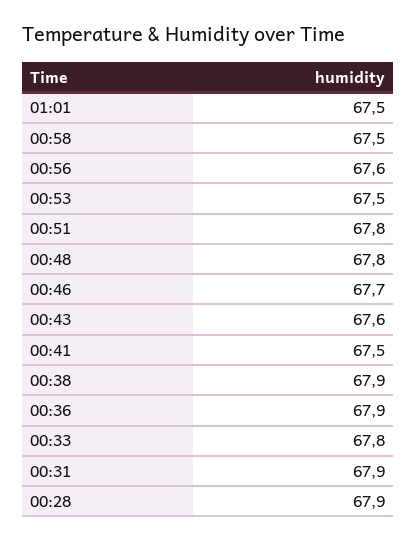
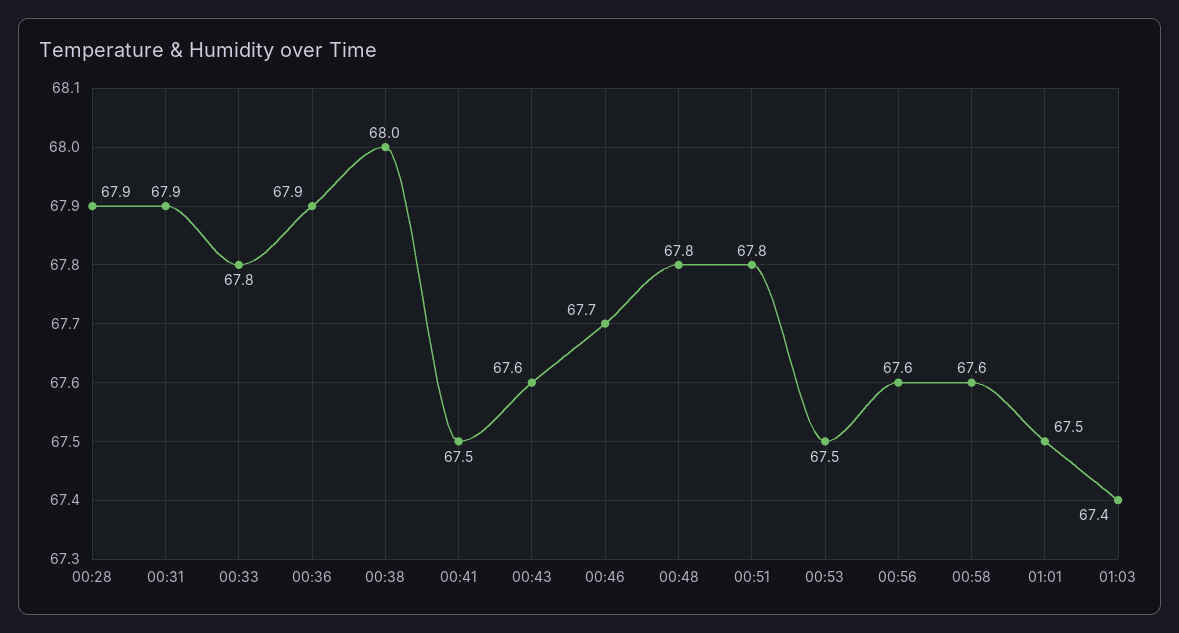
00:58: 67.5 -> 67.6
00:38: 67.9 -> 68
01:03: none -> 67.4

